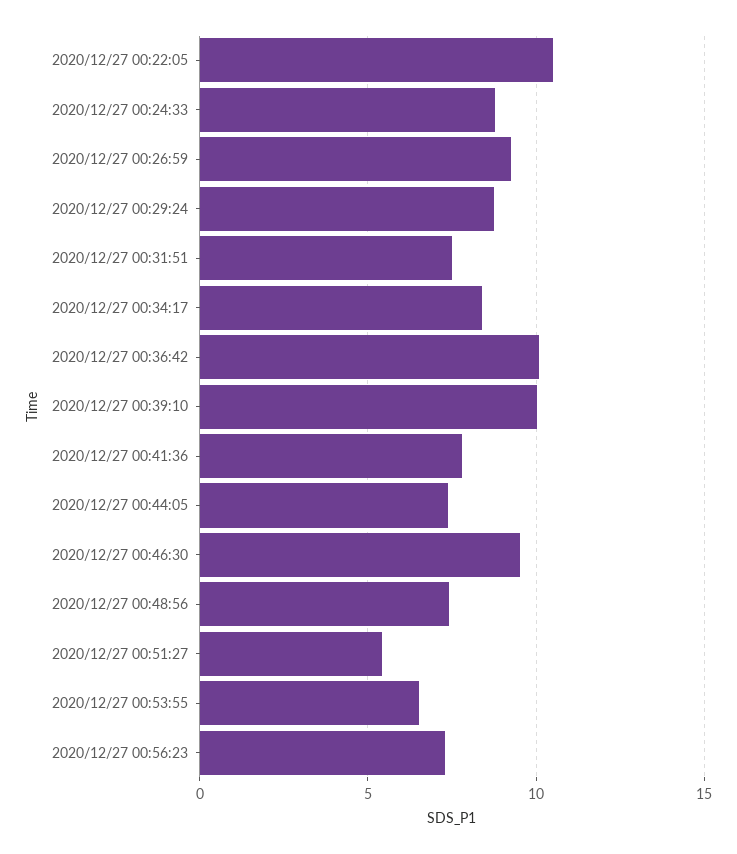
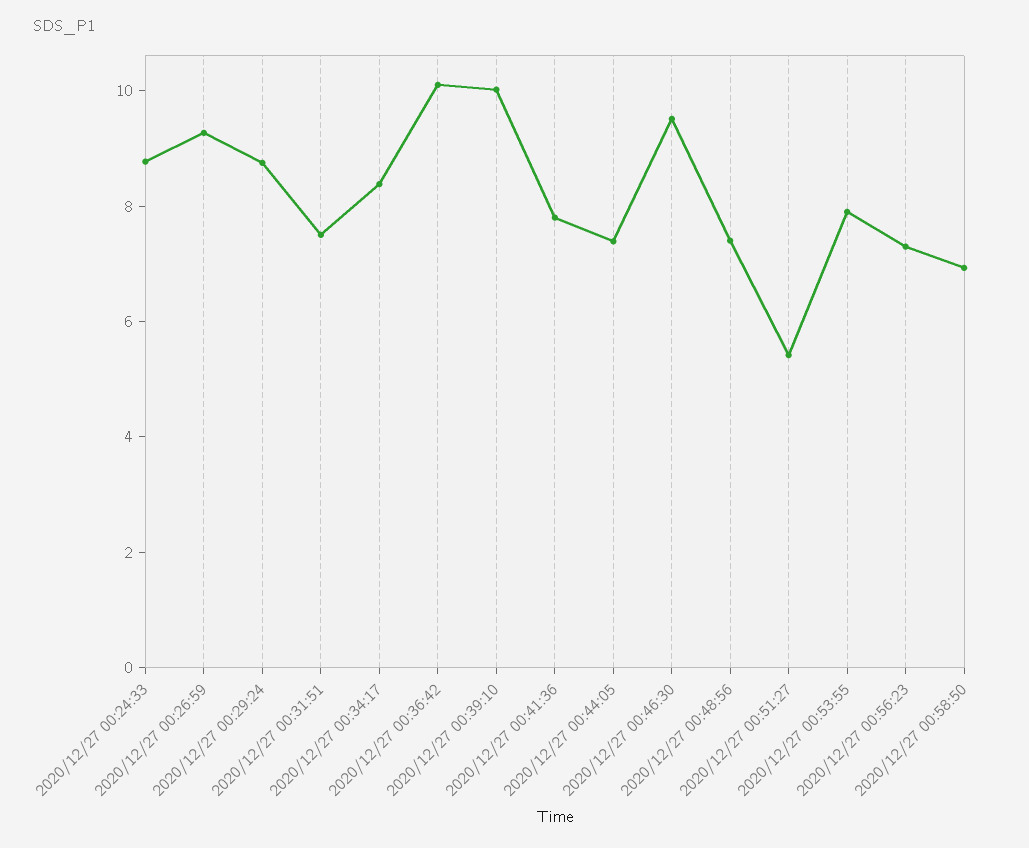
2020/12/27 00:22:05: 10.5 -> none
2020/12/27 00:53:55: 6.5 -> 8
2020/12/27 00:58:50: none -> 7

